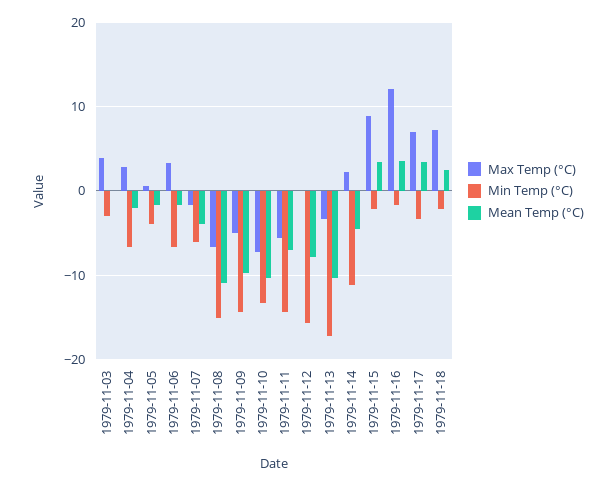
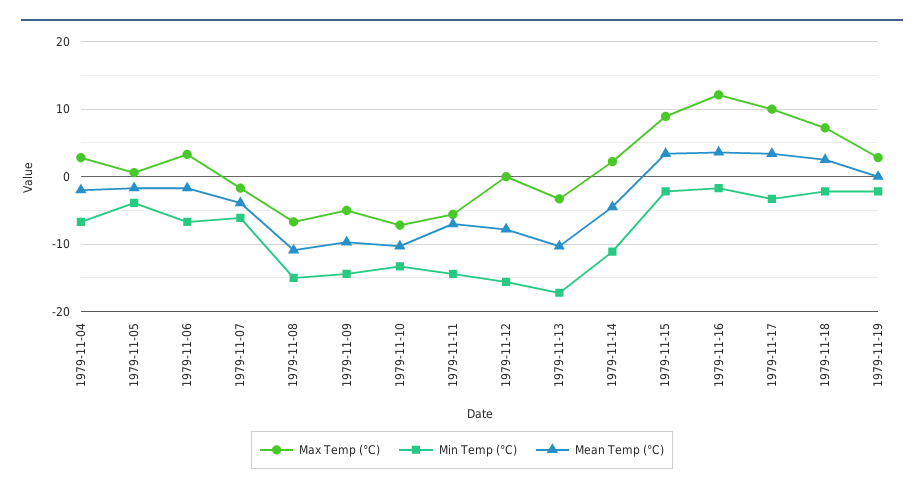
Max Temp (°C), 1979-11-03: 4 -> none
Min Temp (°C), 1979-11-03: -3 -> none
Mean Temp (°C), 1979-11-03: 0 -> none
Max Temp (°C), 1979-11-17: 7 -> 10
Max Temp (°C), 1979-11-19: none -> 3
Min Temp (°C), 1979-11-19: none -> -2
Mean Temp (°C), 1979-11-19: none -> 0

